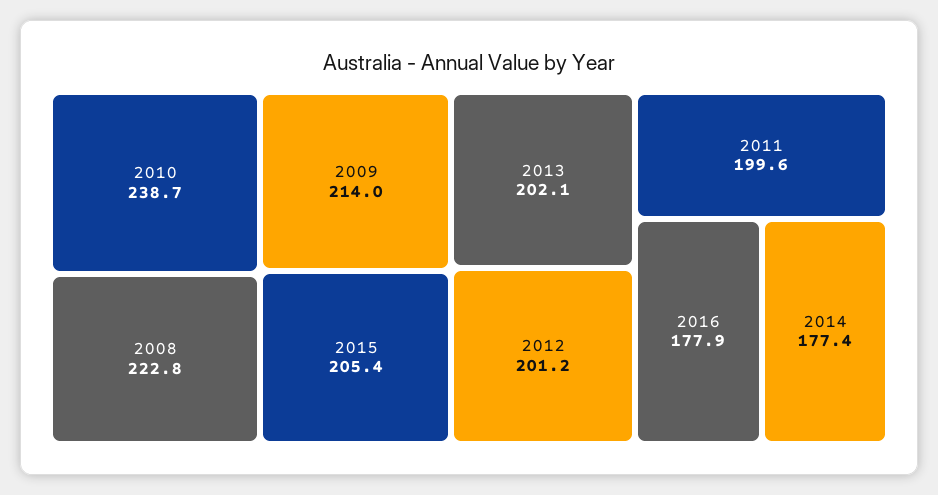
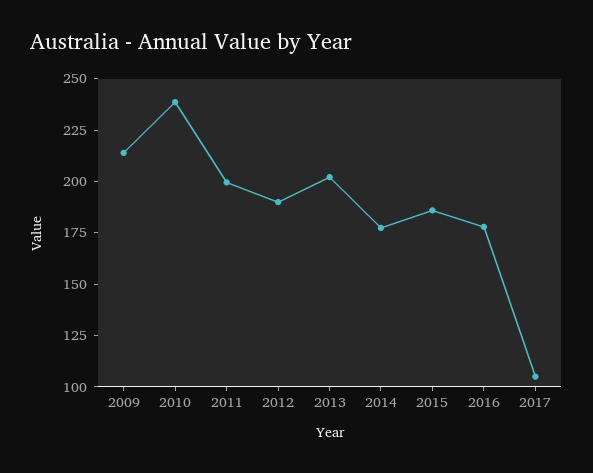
2008: 222.8 -> none
2015: 205.4 -> 185
2012: 201.2 -> 190
2017: none -> 105

